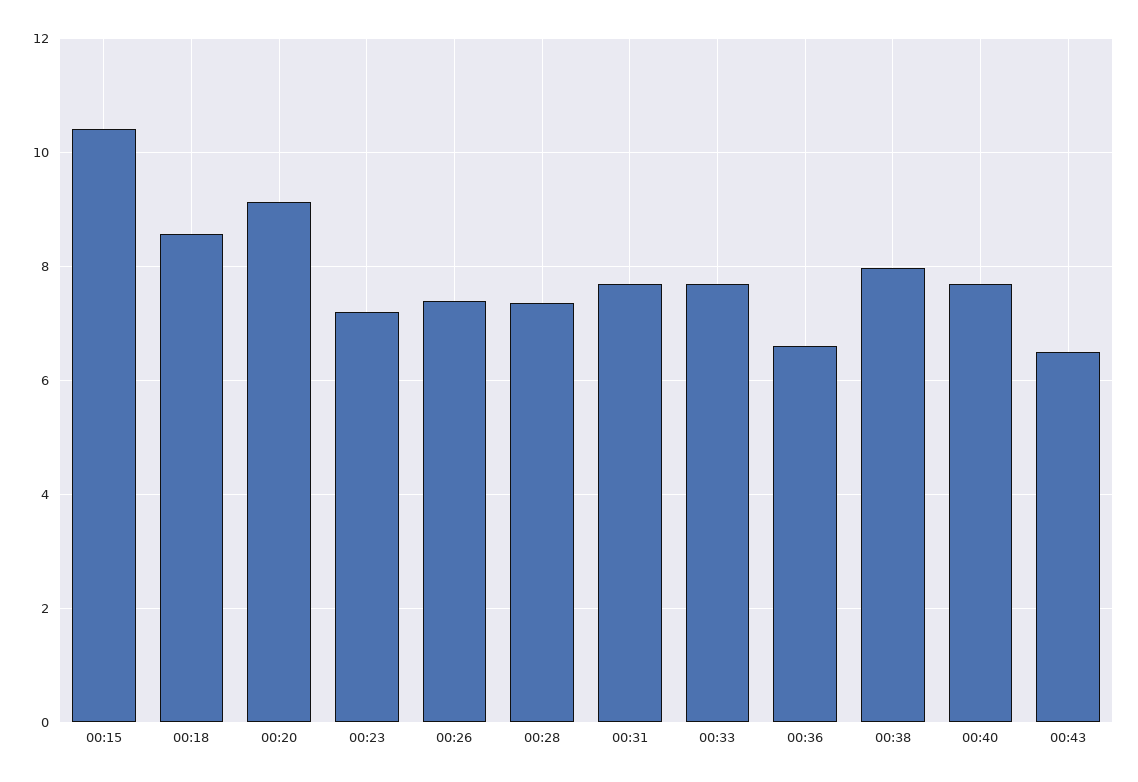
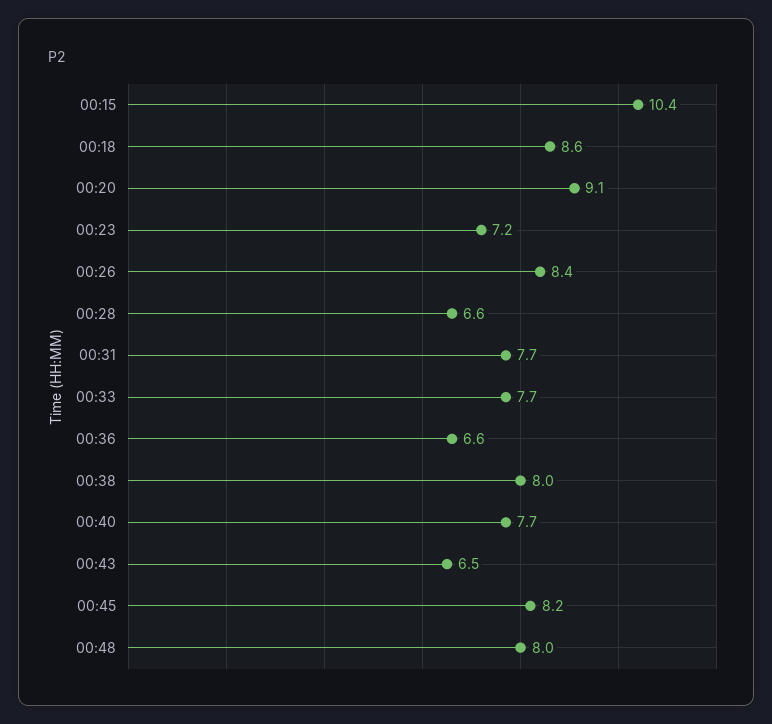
00:26: 7.4 -> 8.4
00:28: 7.4 -> 6.6
00:45: none -> 8.2
00:48: none -> 8

